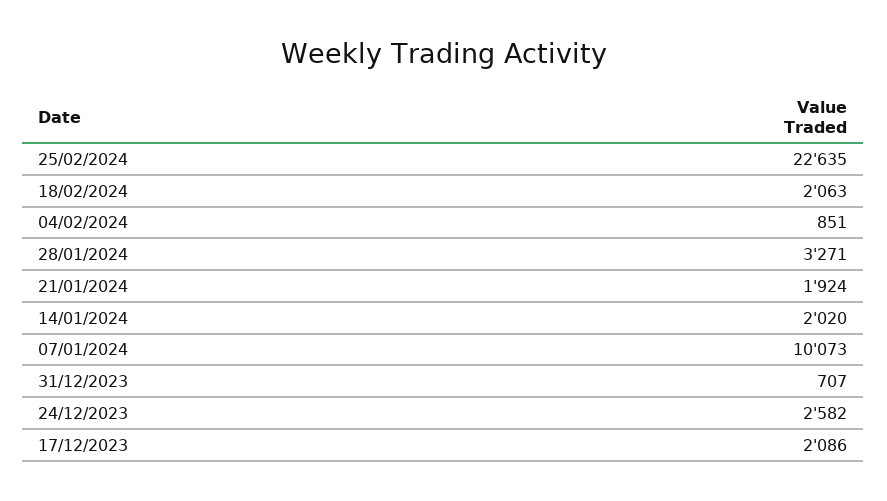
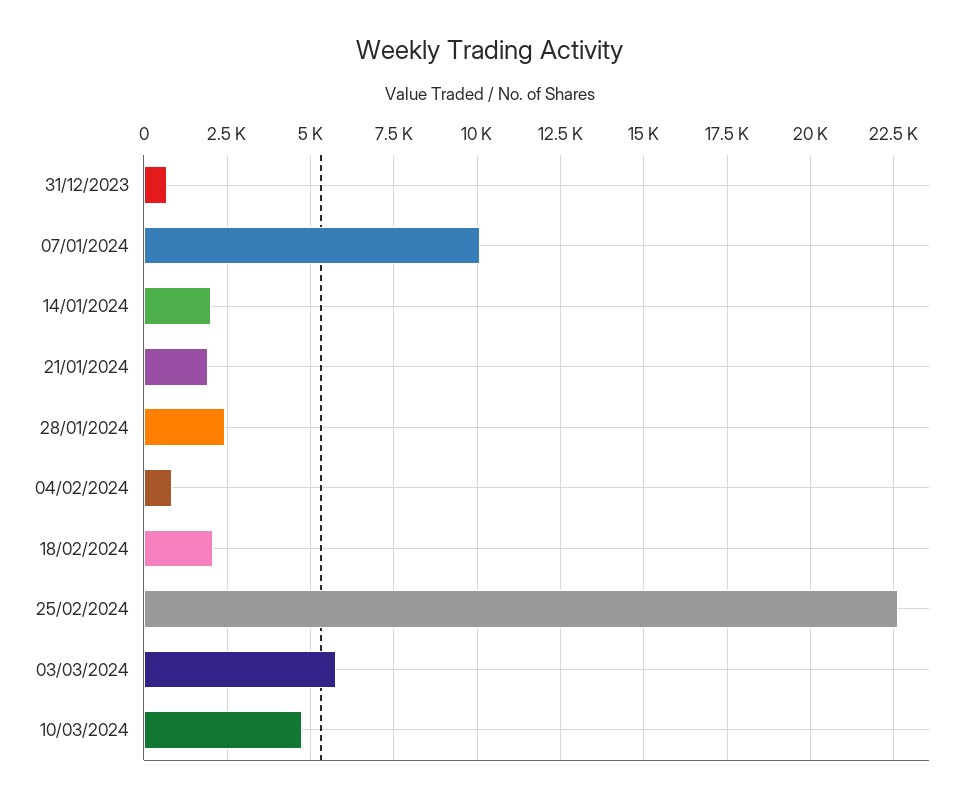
28/01/2024: 3271 -> 2500
24/12/2023: 2582 -> none
17/12/2023: 2086 -> none
03/03/2024: none -> 5750
10/03/2024: none -> 4750

